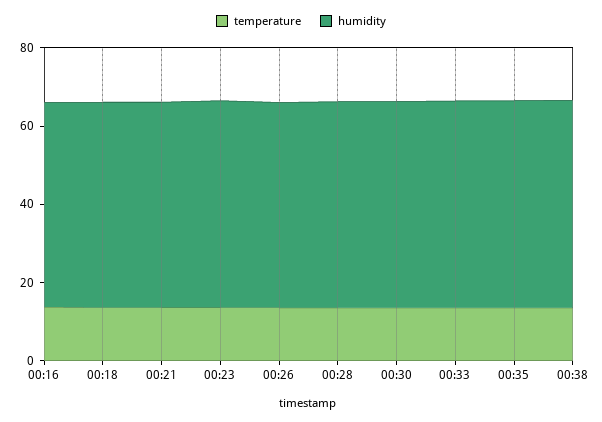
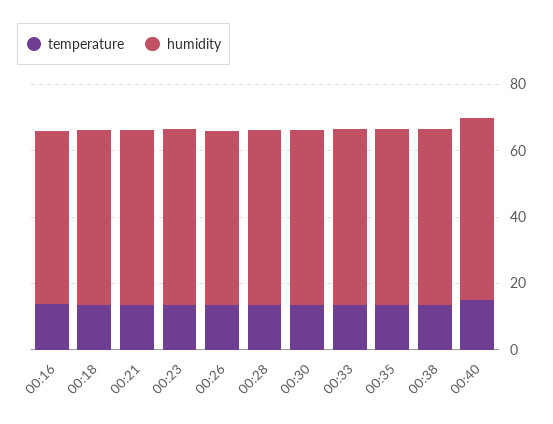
temperature, 00:40: none -> 15
humidity, 00:40: none -> 55

